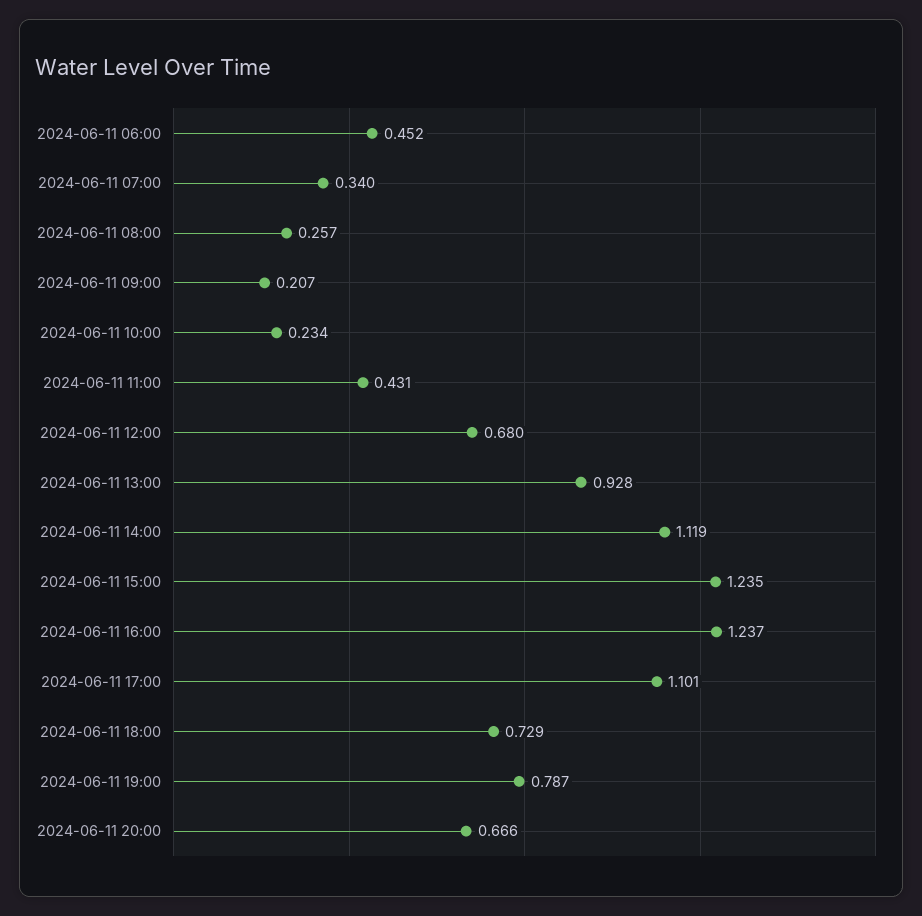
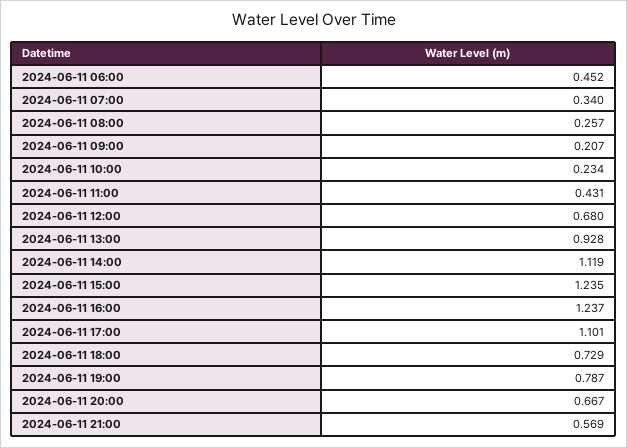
2024-06-11 20:00: 0.666 -> 0.667
2024-06-11 21:00: none -> 0.569

